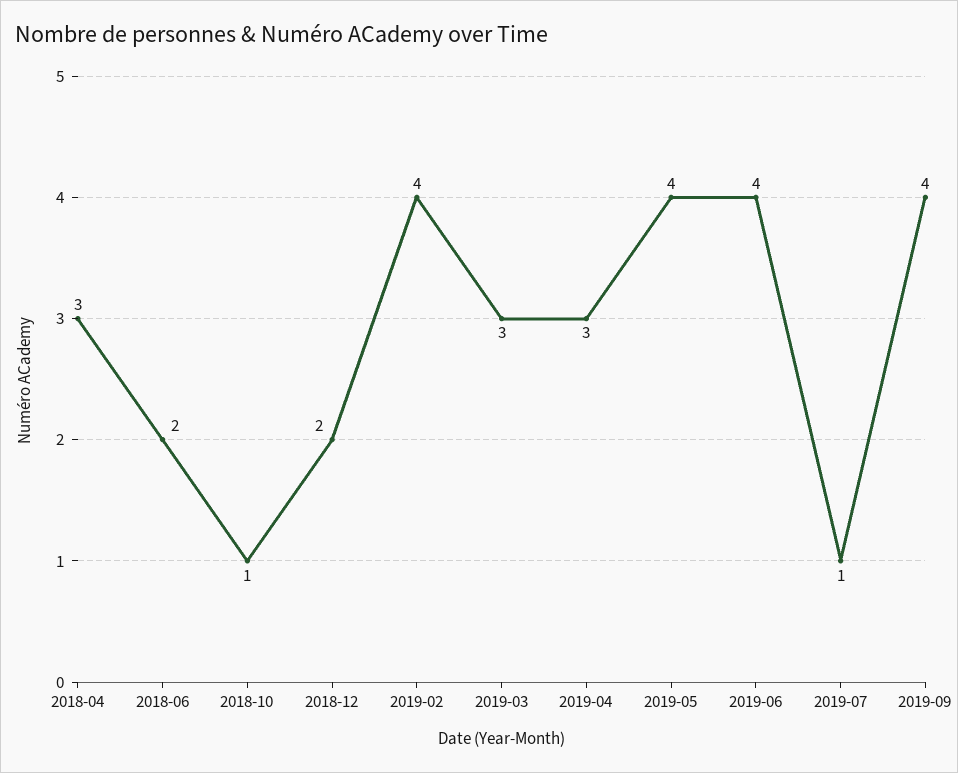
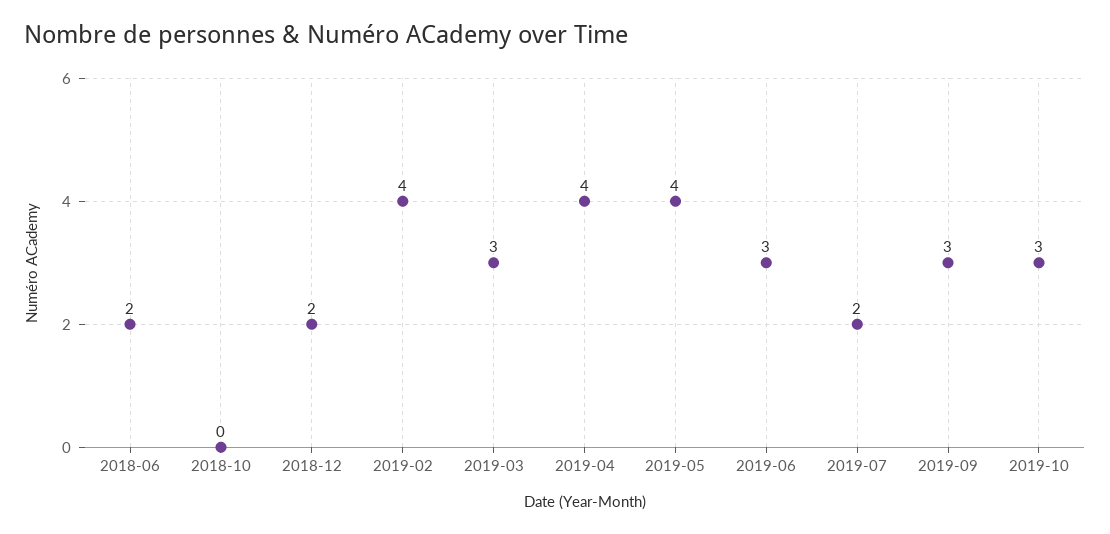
2018-04: 3 -> none
2018-10: 1 -> 0
2019-04: 3 -> 4
2019-06: 4 -> 3
2019-07: 1 -> 2
2019-09: 4 -> 3
2019-10: none -> 3

